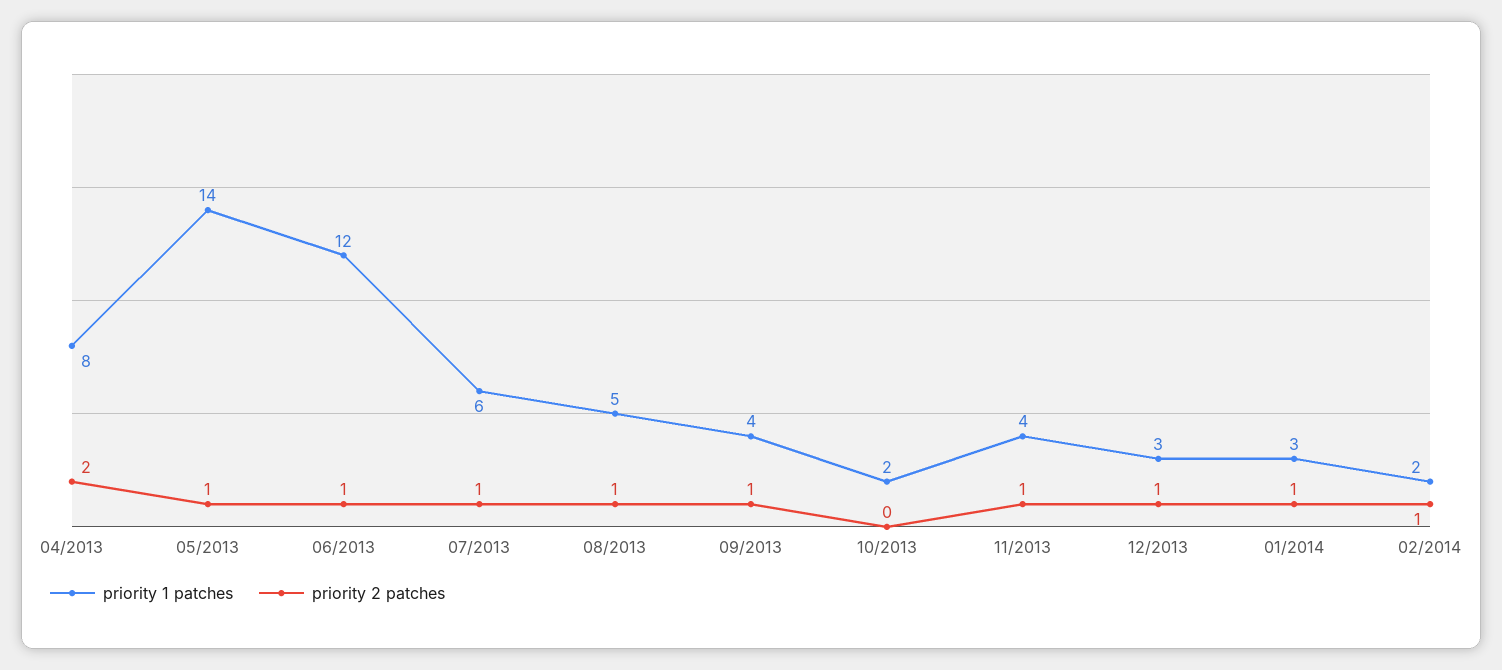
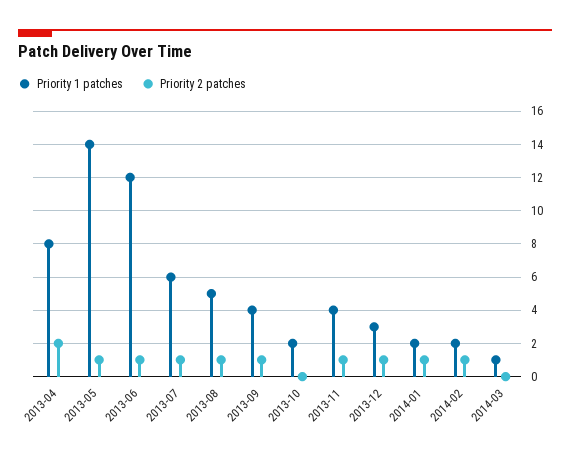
priority 1 patches, 01/2014: 3 -> 2
priority 1 patches, 2014-03: none -> 1
priority 2 patches, 2014-03: none -> 0

